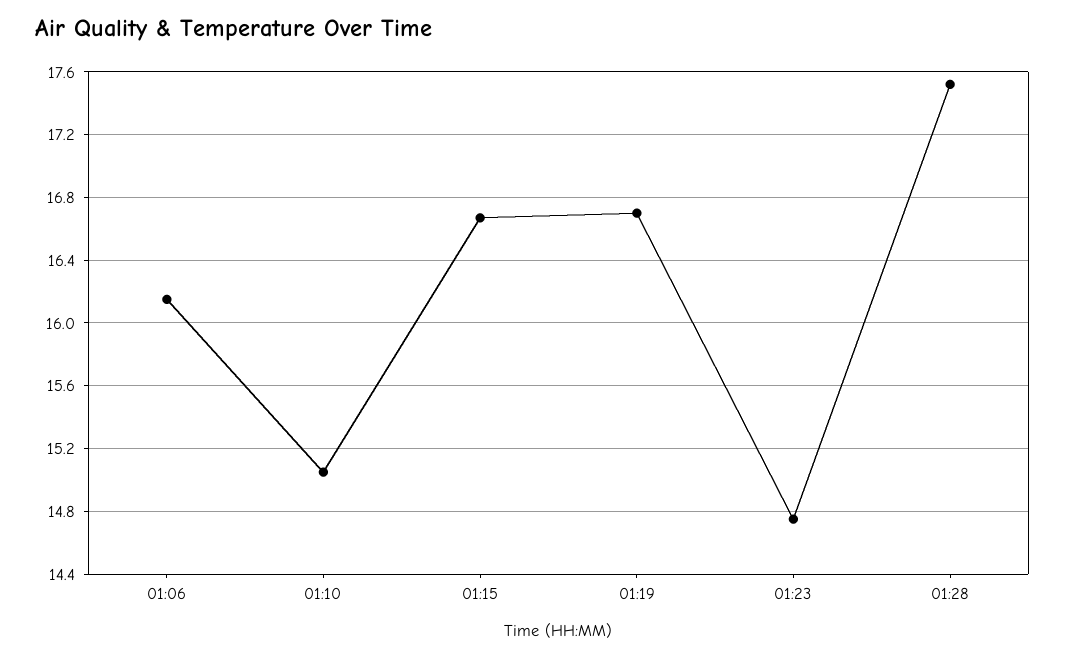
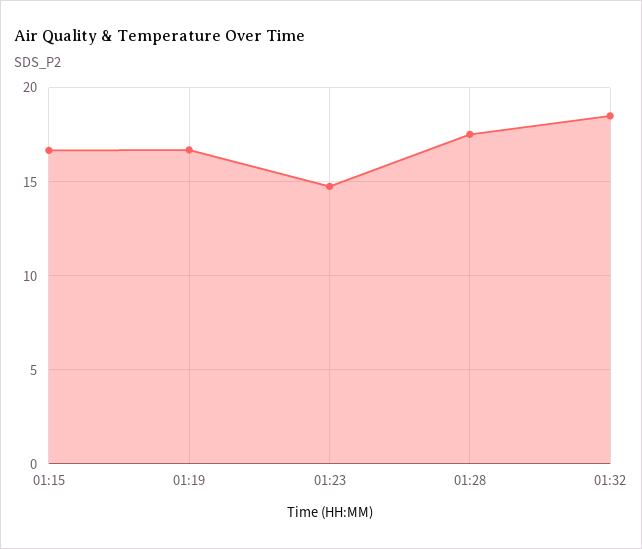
01:06: 16.15 -> none
01:10: 15.05 -> none
01:32: none -> 18.5

